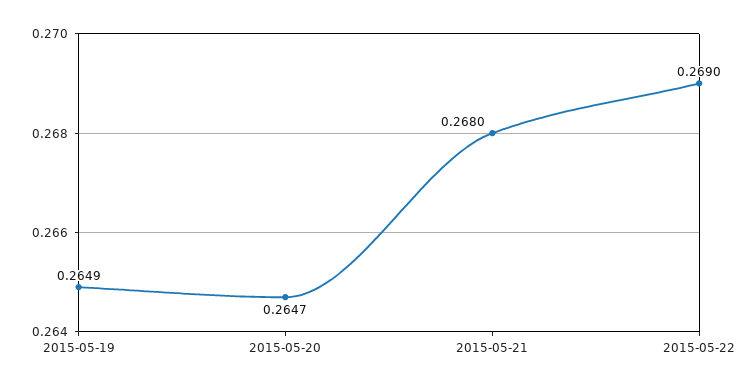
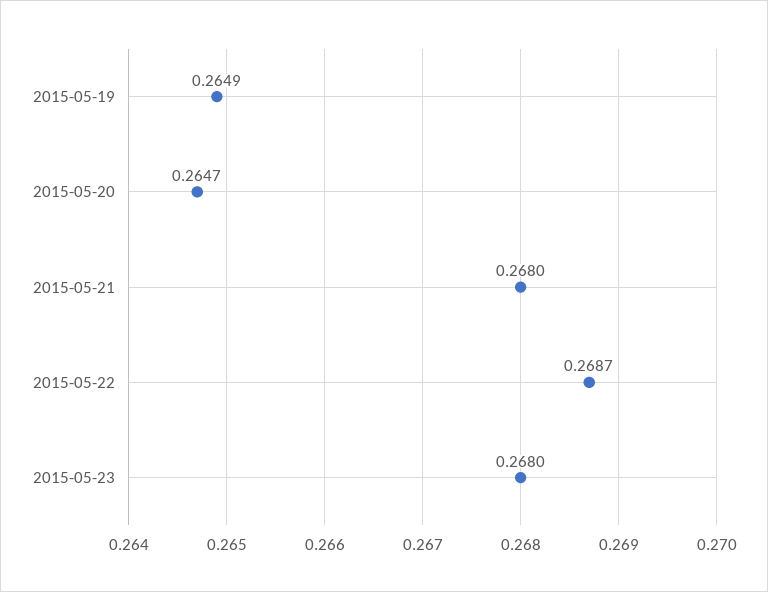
2015-05-22: 0.269 -> 0.2687
2015-05-23: none -> 0.268

